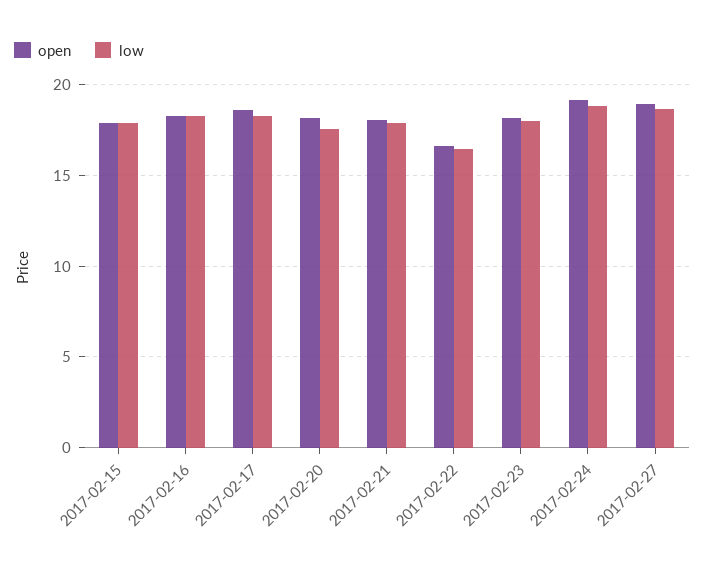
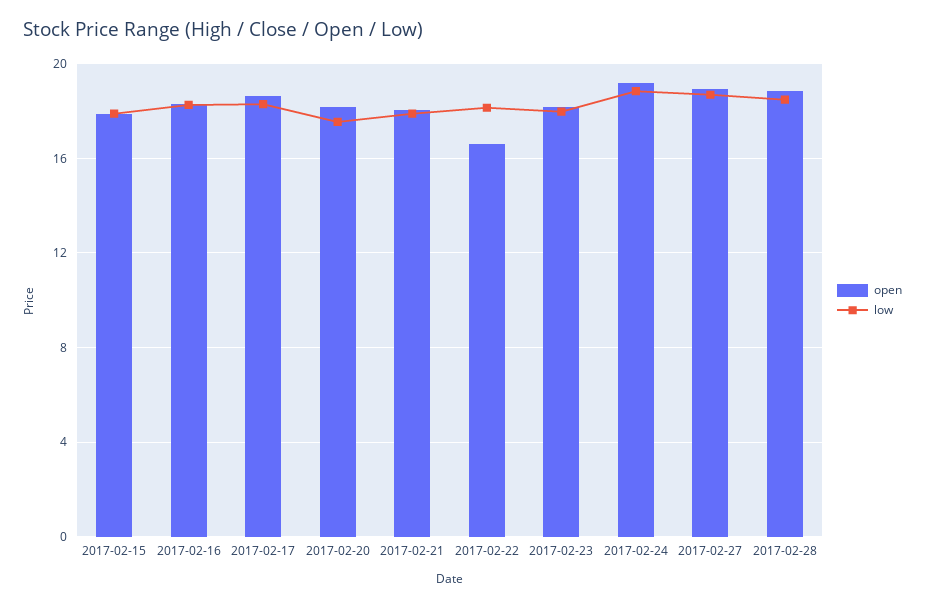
low, 2017-02-22: 16.5 -> 18
open, 2017-02-28: none -> 19
low, 2017-02-28: none -> 18.5

